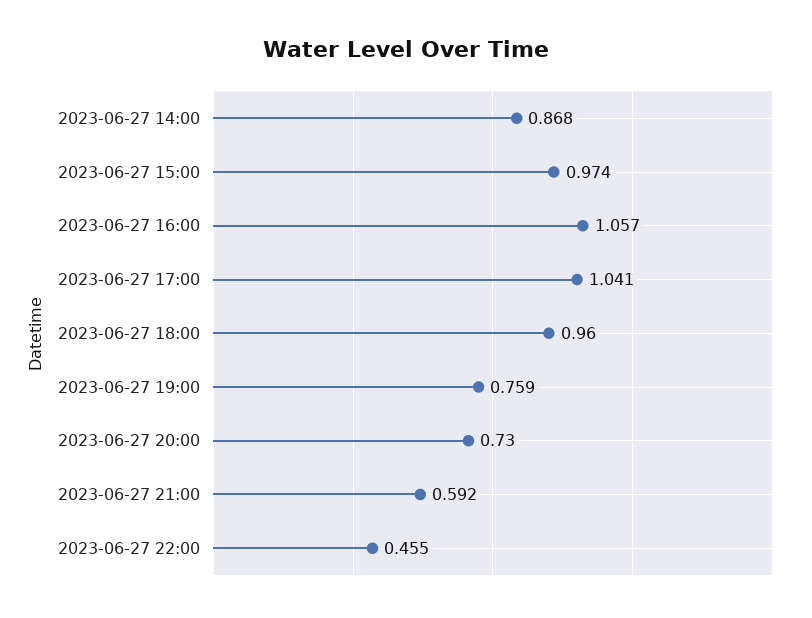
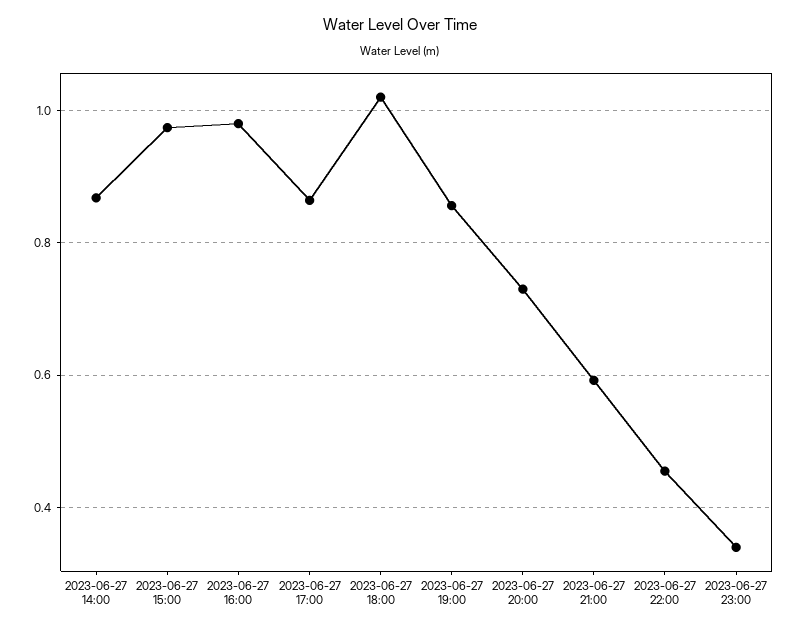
2023-06-27 16:00: 1.057 -> 0.98
2023-06-27 17:00: 1.041 -> 0.86
2023-06-27 18:00: 0.96 -> 1.02
2023-06-27 19:00: 0.759 -> 0.86
2023-06-27 23:00: none -> 0.34

